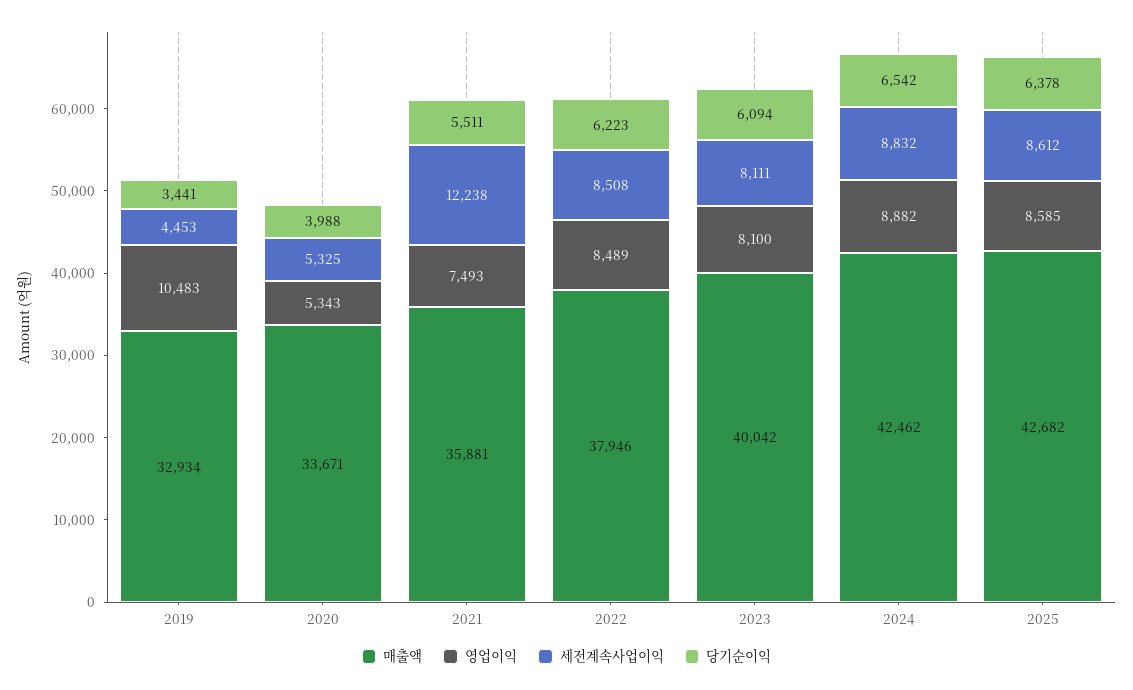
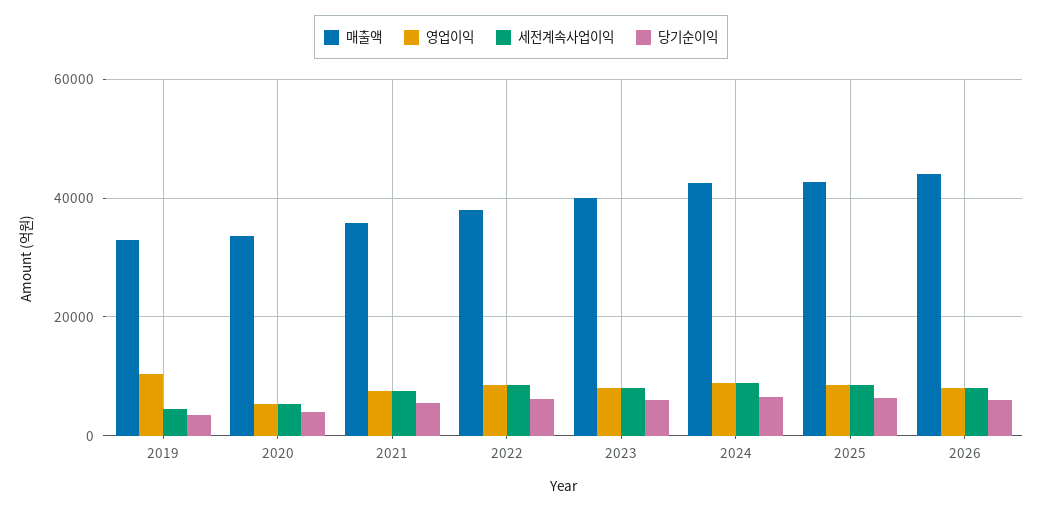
세전계속사업이익, 2021: 12238 -> 8000
매출액, 2026: none -> 44000
영업이익, 2026: none -> 8000
세전계속사업이익, 2026: none -> 8000
당기순이익, 2026: none -> 6000

